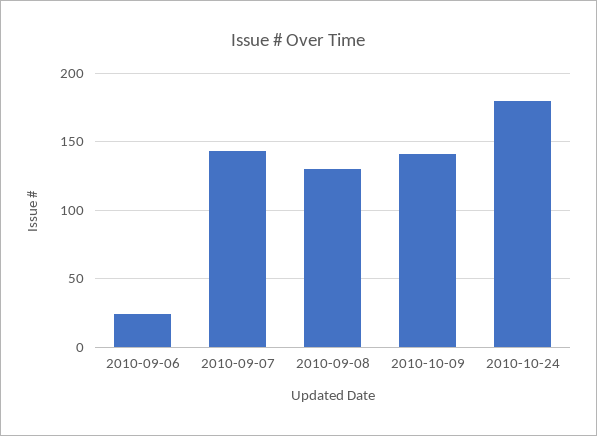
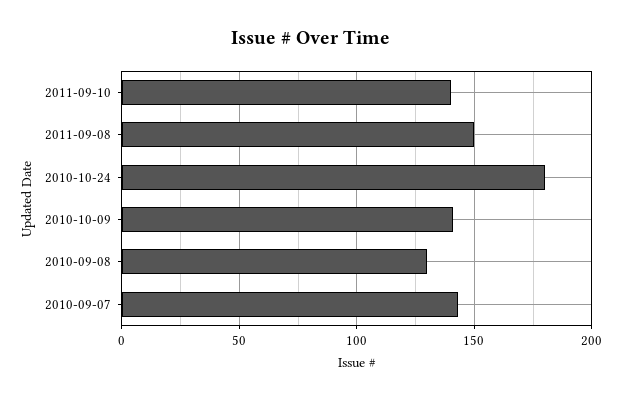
2010-09-06: 25 -> none
2011-09-10: none -> 140
2011-09-08: none -> 150

